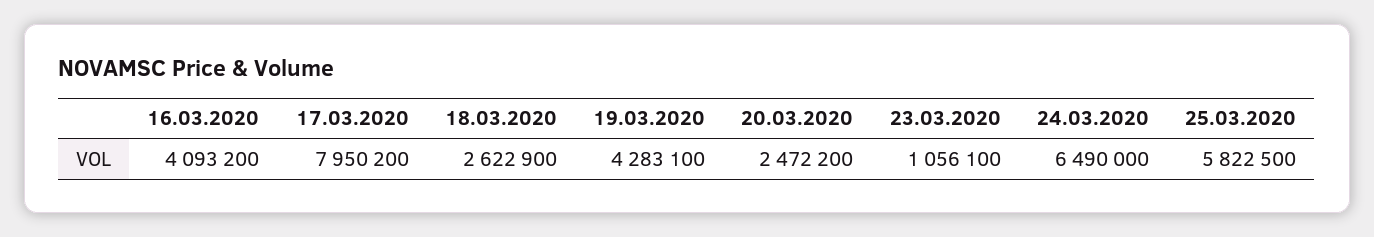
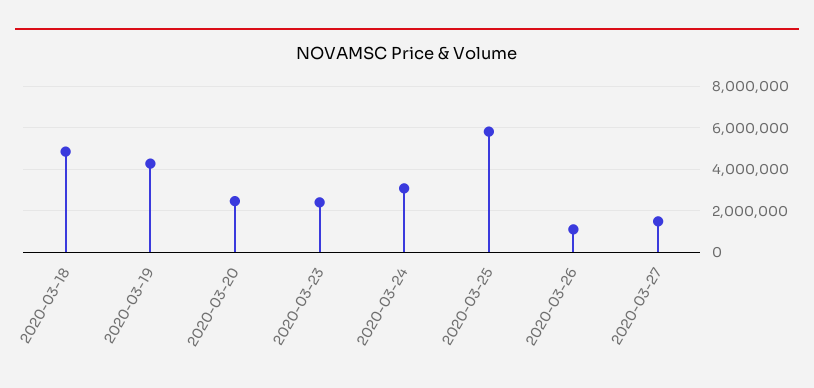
16.03.2020: 4093200 -> none
17.03.2020: 7950200 -> none
18.03.2020: 2622900 -> 5000000
23.03.2020: 1056100 -> 2500000
24.03.2020: 6490000 -> 3000000
2020-03-26: none -> 1000000
2020-03-27: none -> 1500000

